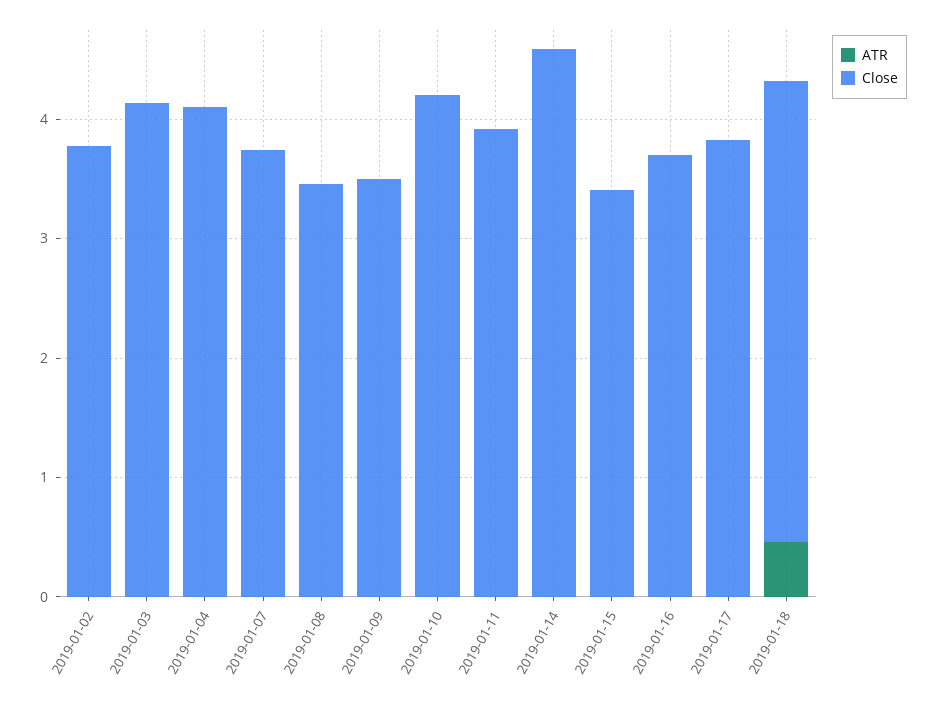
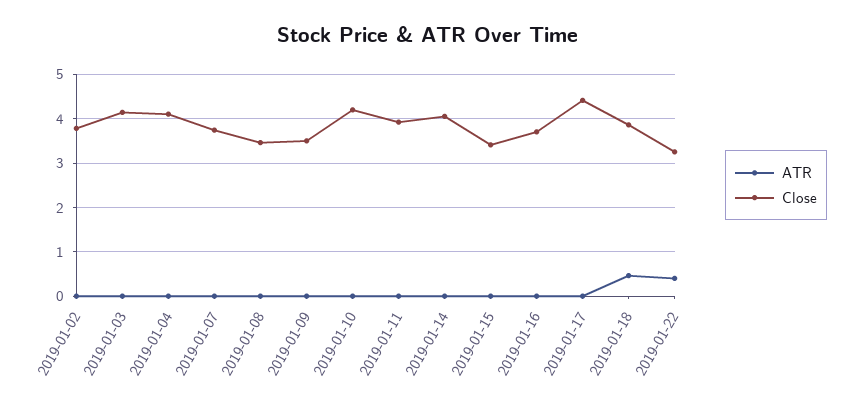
Close, 2019-01-14: 4.6 -> 4
Close, 2019-01-17: 3.8 -> 4.4
ATR, 2019-01-22: none -> 0.4
Close, 2019-01-22: none -> 3.2

